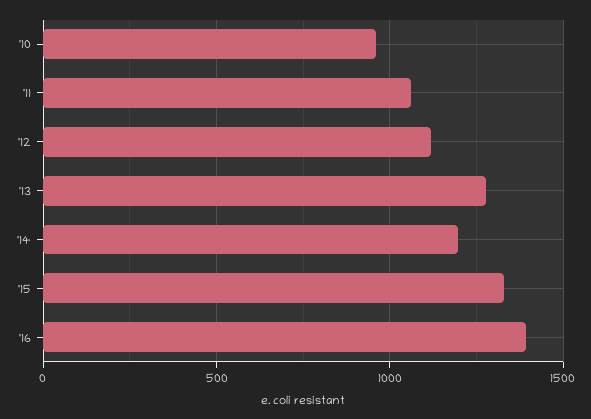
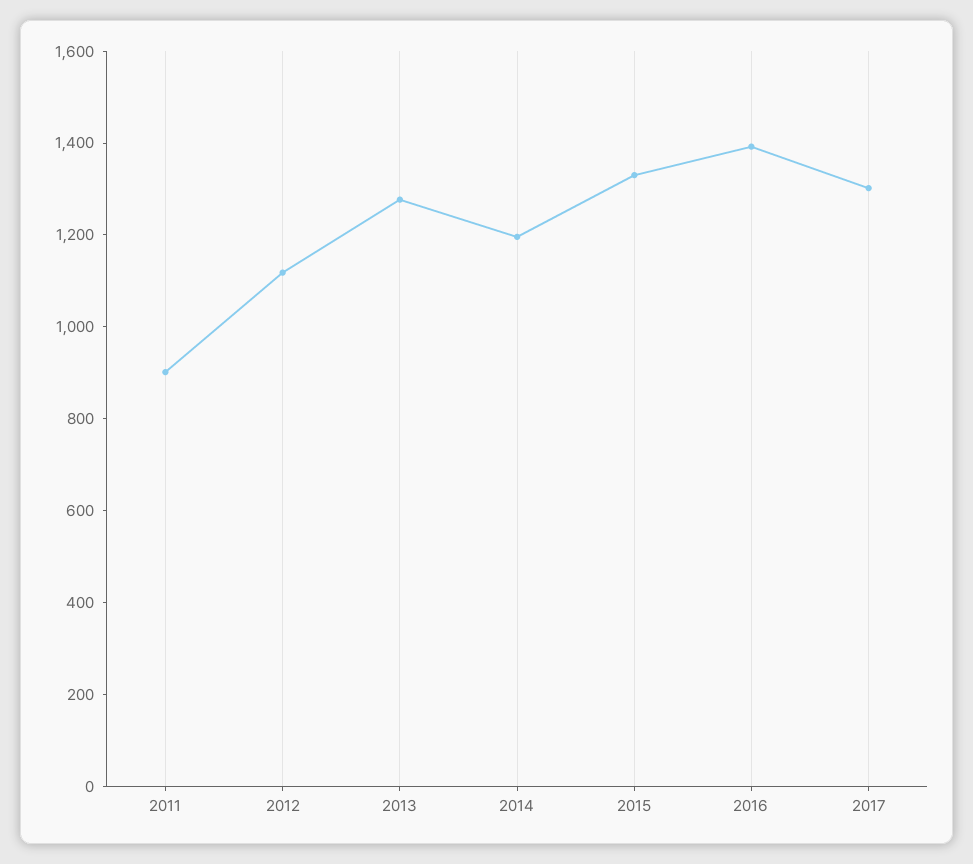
'10: 950 -> none
'11: 1050 -> 900
2017: none -> 1300

